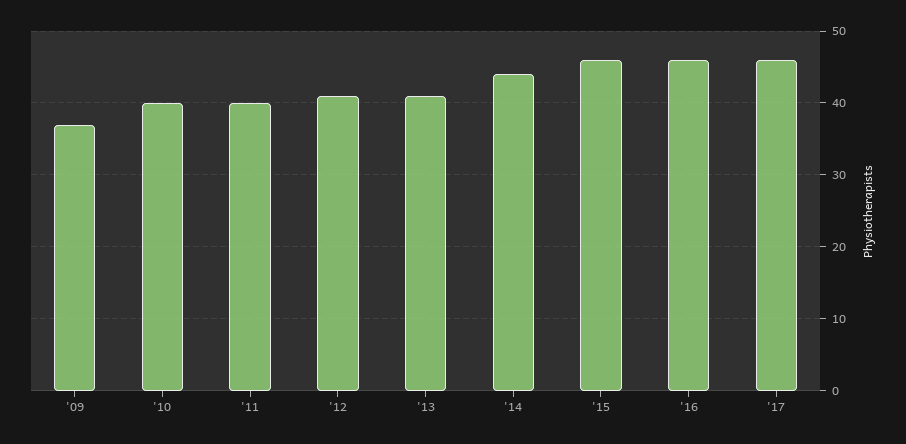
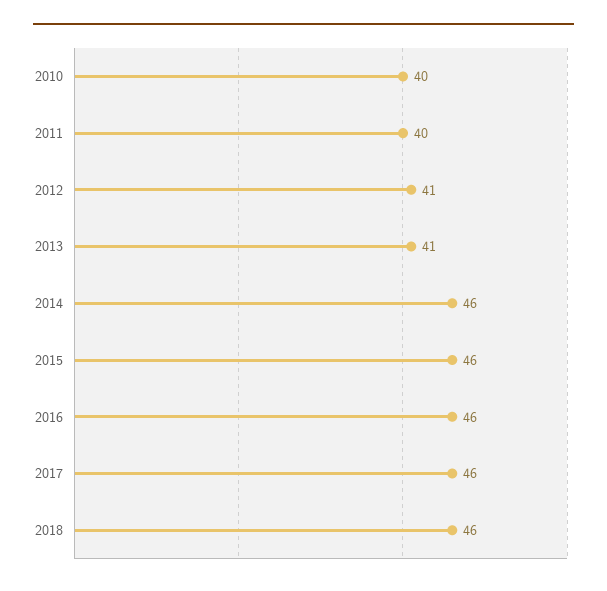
'09: 37 -> none
'14: 44 -> 46
2018: none -> 46

